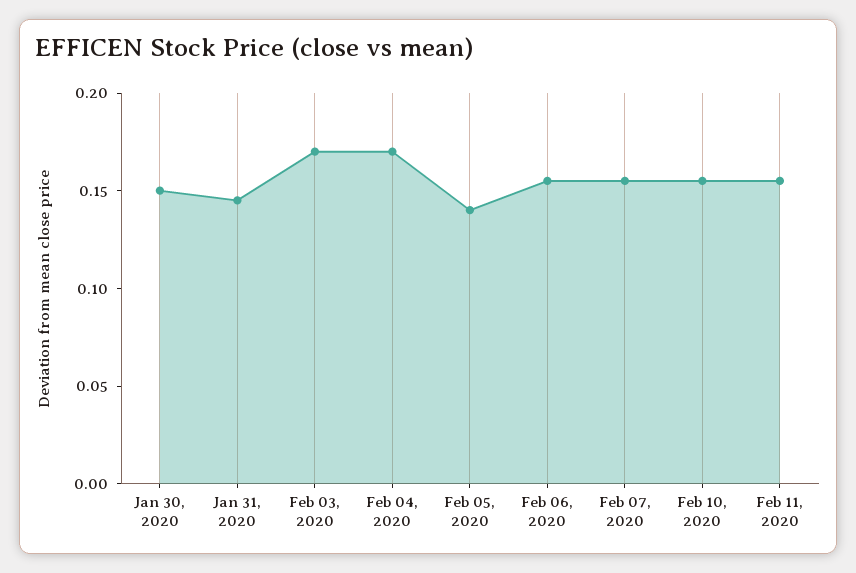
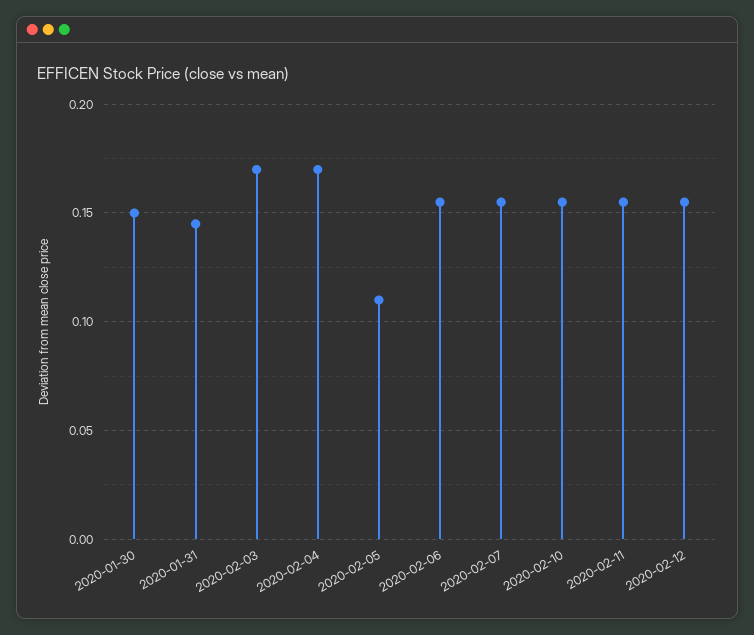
Feb 05, 2020: 0.14 -> 0.11
2020-02-12: none -> 0.155

